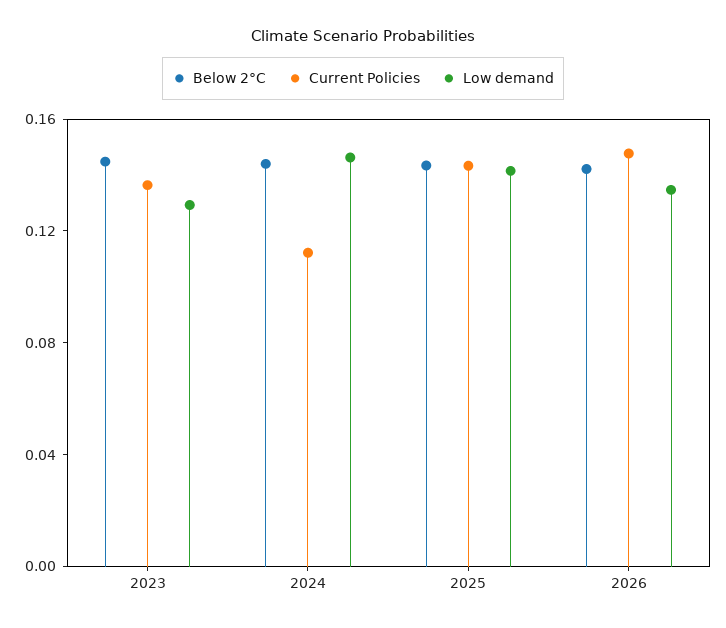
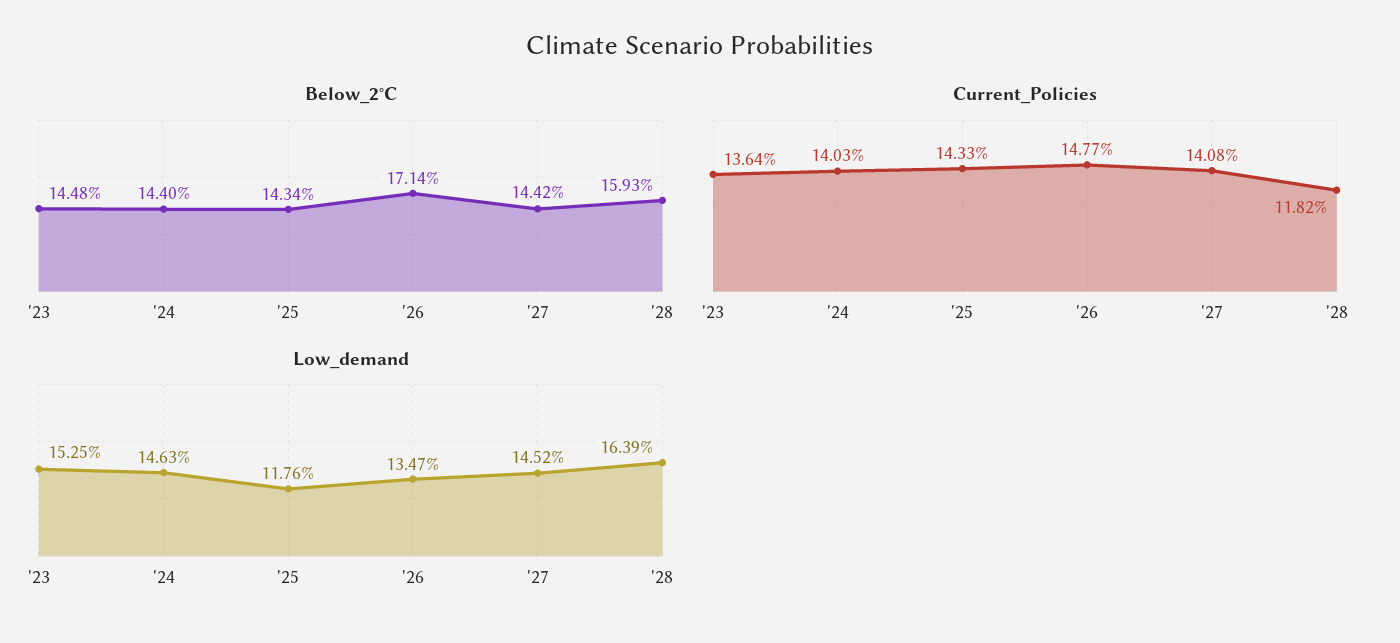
Low demand, 2023: 0.13 -> 0.1525
Current Policies, 2024: 0.11 -> 0.1403
Low demand, 2025: 0.14 -> 0.1176
Below 2°C, 2026: 0.14 -> 0.1714
Below 2°C, '27: none -> 0.1442
Below 2°C, '28: none -> 0.1593
Current Policies, '27: none -> 0.1408
Current Policies, '28: none -> 0.1182
Low demand, '27: none -> 0.1452
Low demand, '28: none -> 0.1639

